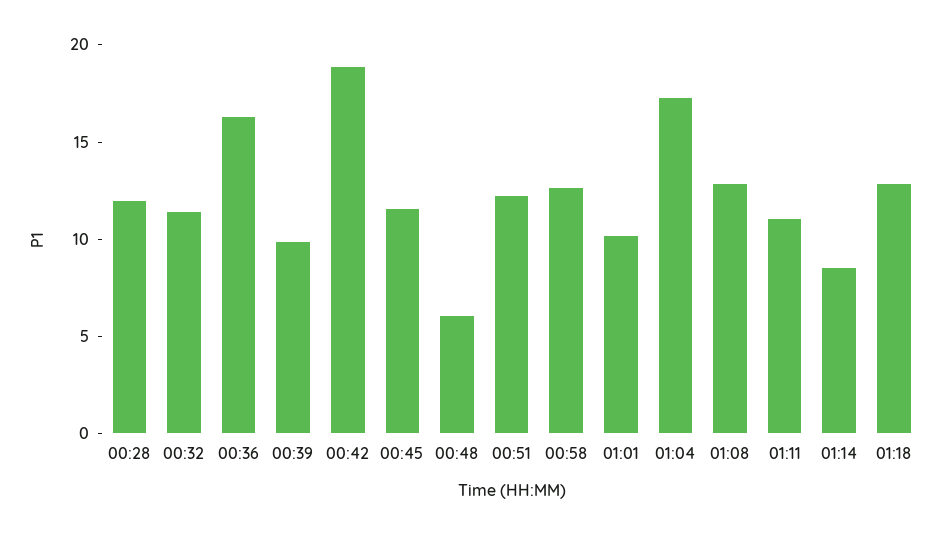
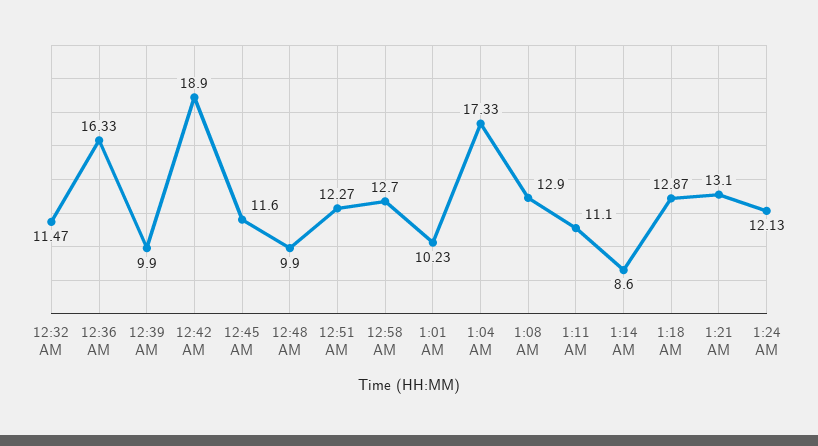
00:28: 12 -> none
00:48: 6 -> 9.9
1:21 AM: none -> 13.1
1:24 AM: none -> 12.13

